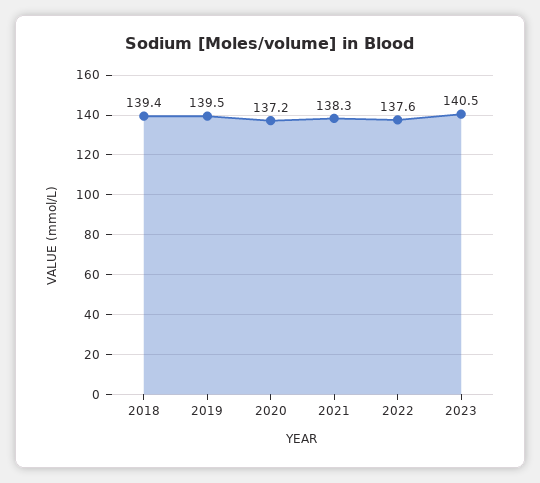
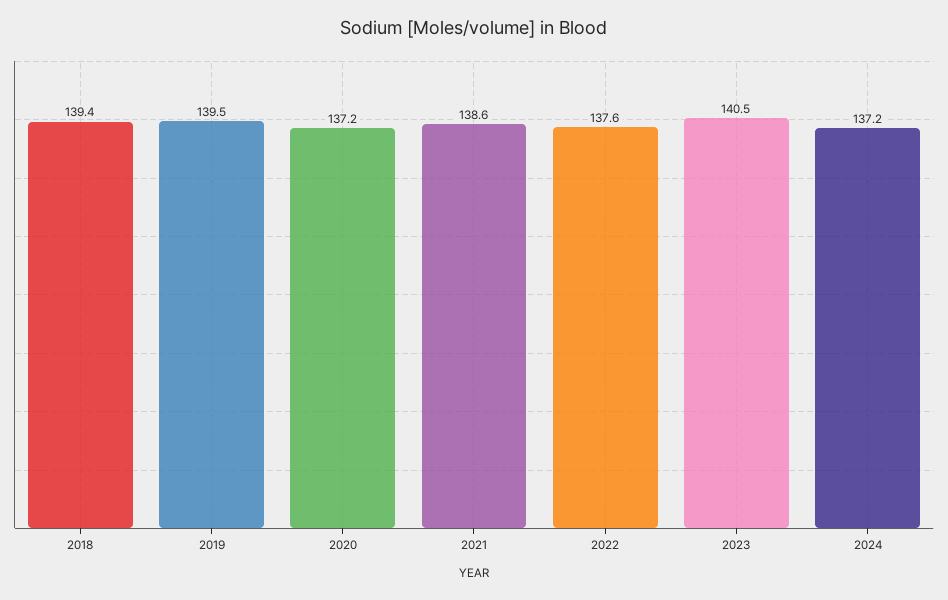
2021: 138.3 -> 138.6
2024: none -> 137.2

